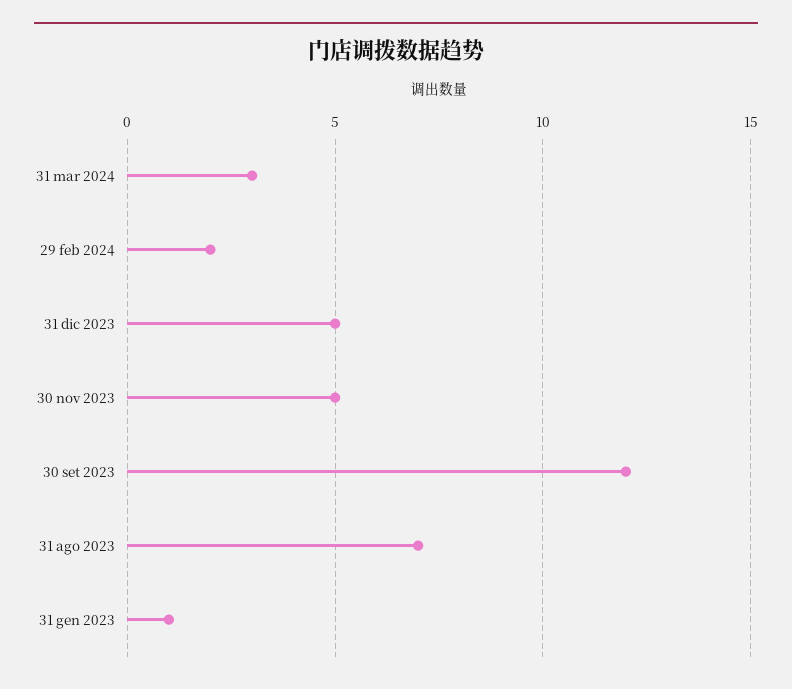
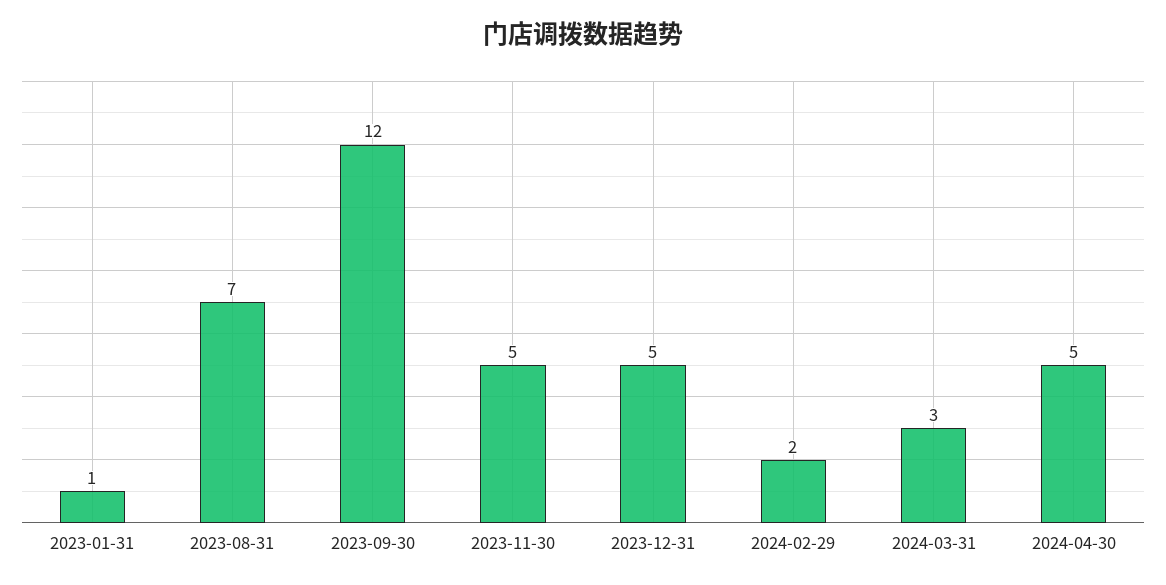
2024-04-30: none -> 5

